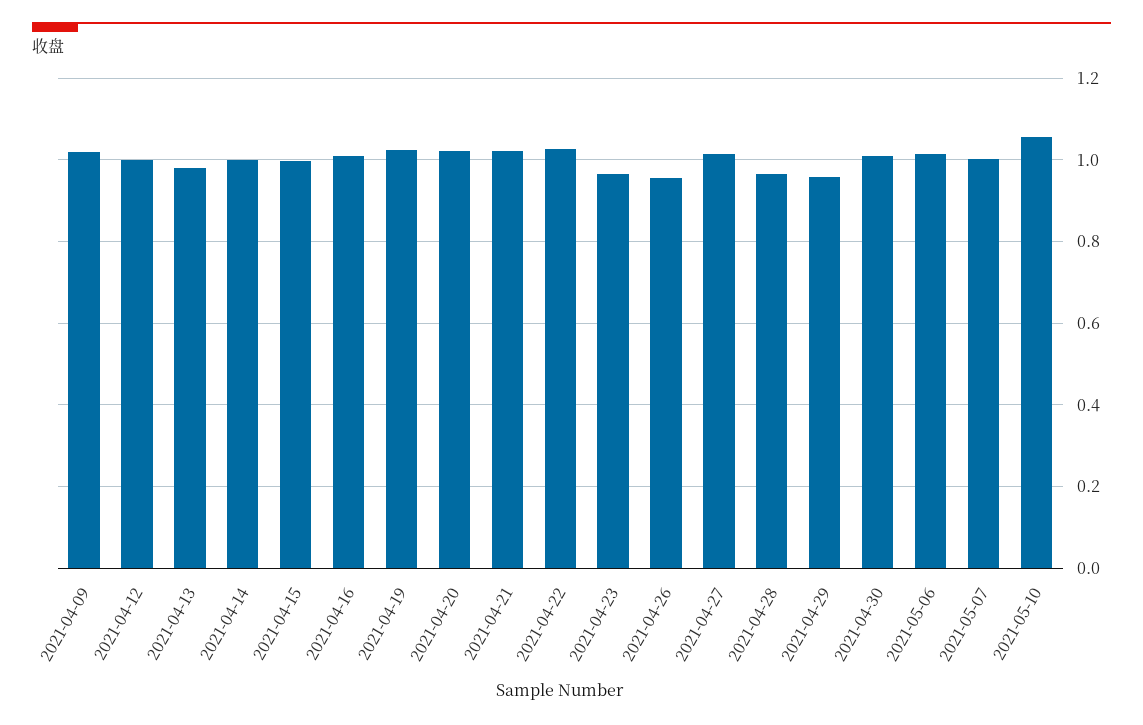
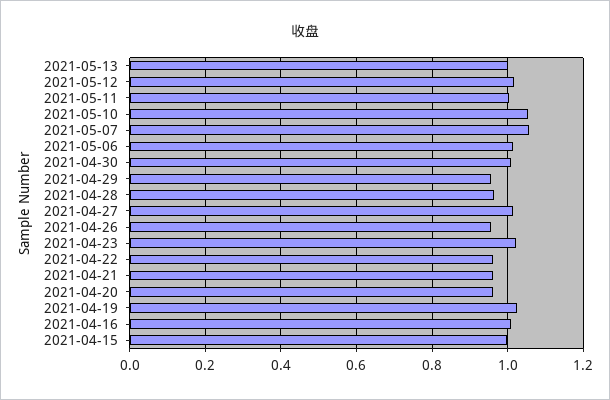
2021-04-09: 1.02 -> none
2021-04-12: 1 -> none
2021-04-13: 0.98 -> none
2021-04-14: 1 -> none
2021-04-20: 1.02 -> 0.96
2021-04-21: 1.02 -> 0.96
2021-04-22: 1.02 -> 0.96
2021-04-23: 0.96 -> 1.02
2021-05-07: 1 -> 1.06
2021-05-13: none -> 1
2021-05-12: none -> 1.02
2021-05-11: none -> 1

